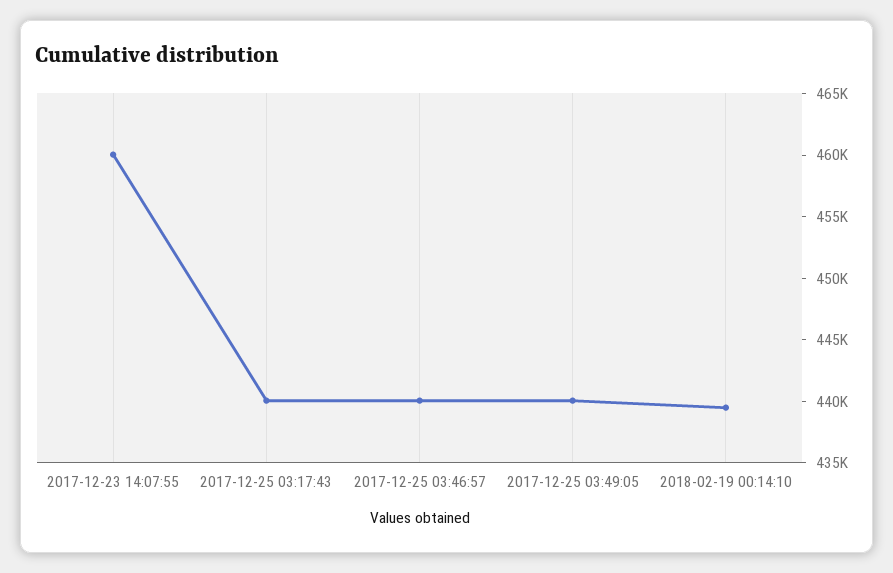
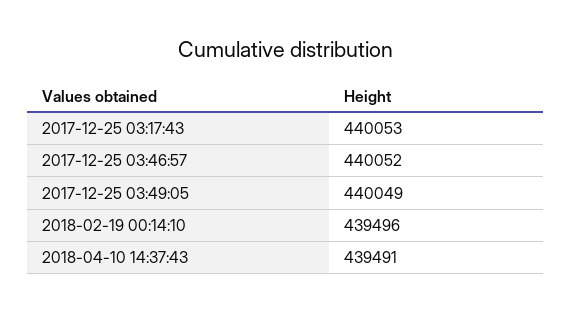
2017-12-23 14:07:55: 460000 -> none
2018-04-10 14:37:43: none -> 439491

